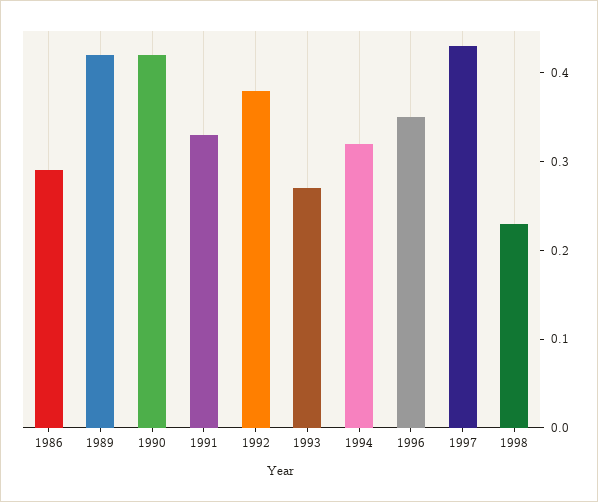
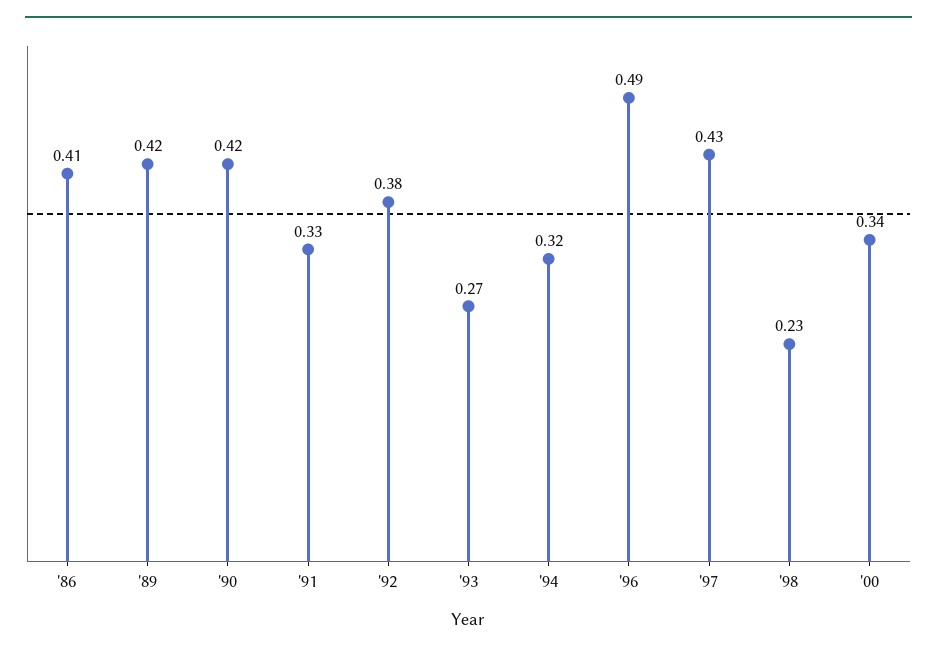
1986: 0.29 -> 0.41
1996: 0.35 -> 0.49
'00: none -> 0.34

